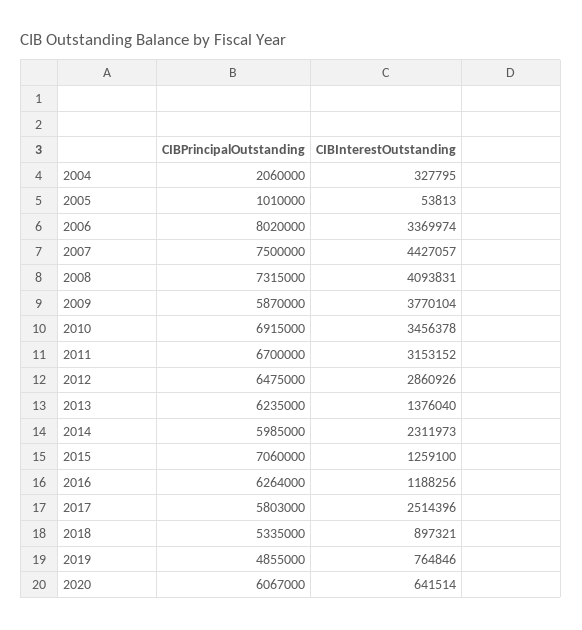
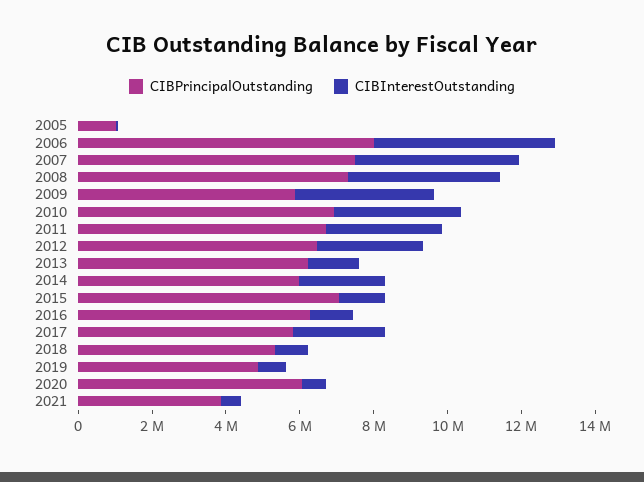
CIBPrincipalOutstanding, 2004: 2060000 -> none
CIBInterestOutstanding, 2004: 327795 -> none
CIBInterestOutstanding, 2006: 3369974 -> 5000000
CIBPrincipalOutstanding, 2021: none -> 4000000
CIBInterestOutstanding, 2021: none -> 500000

